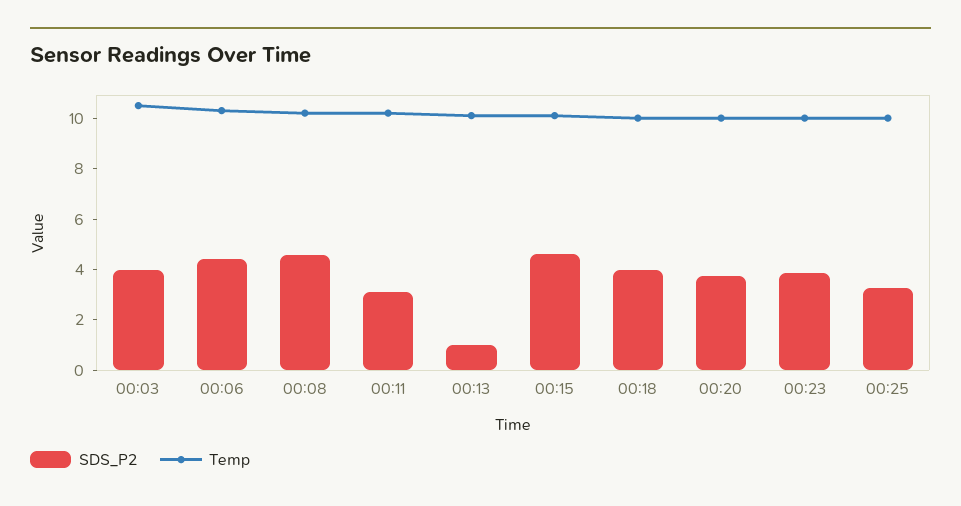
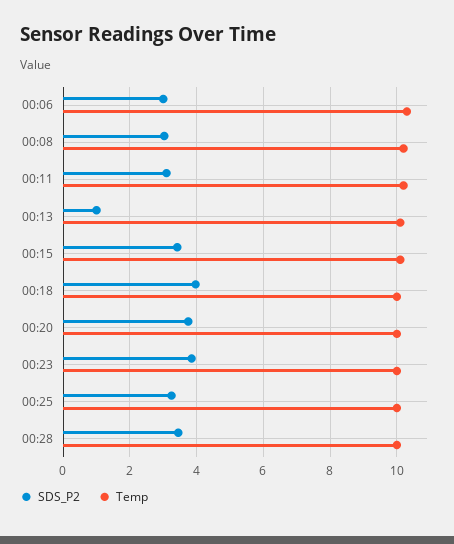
SDS_P2, 00:03: 4 -> none
Temp, 00:03: 10.5 -> none
SDS_P2, 00:06: 4.5 -> 3
SDS_P2, 00:08: 4.5 -> 3
SDS_P2, 00:15: 4.5 -> 3.4
SDS_P2, 00:28: none -> 3.4
Temp, 00:28: none -> 10

